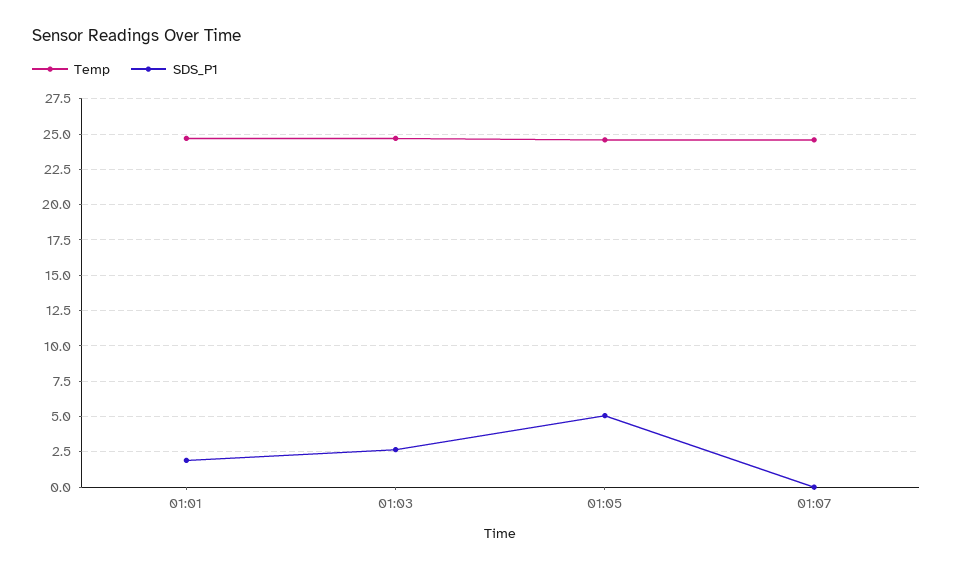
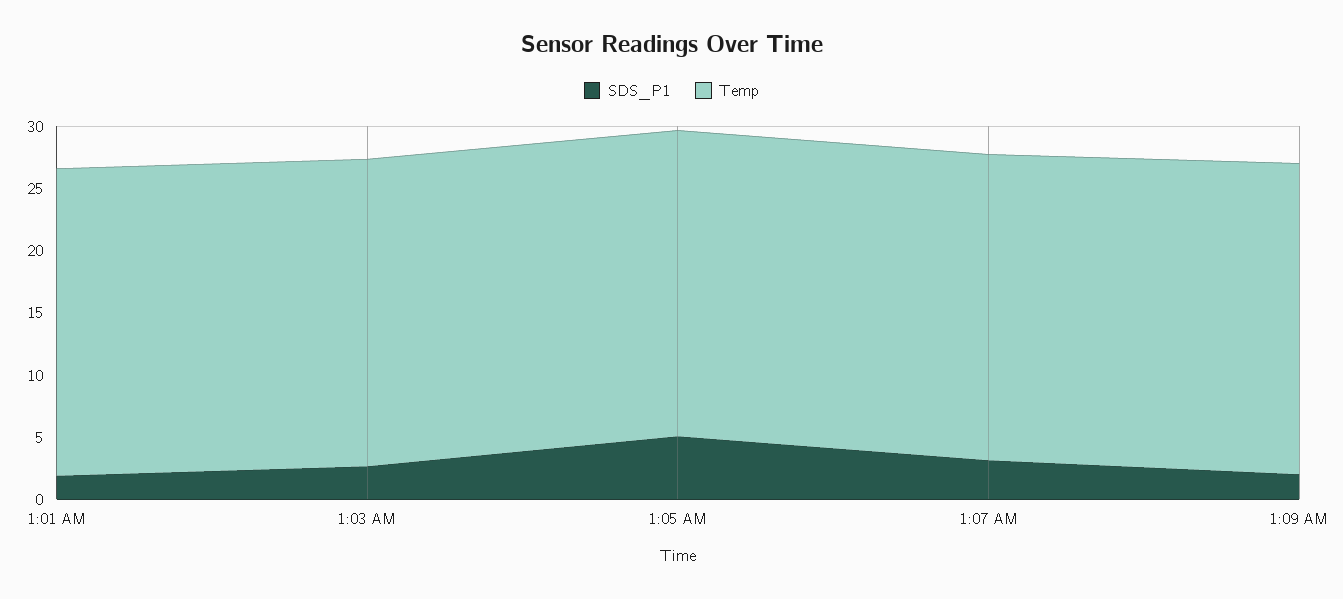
SDS_P1, 01:07: 0 -> 3
SDS_P1, 1:09 AM: none -> 2
Temp, 1:09 AM: none -> 25

